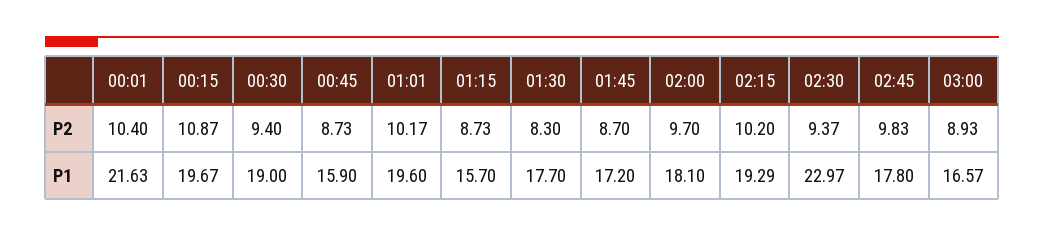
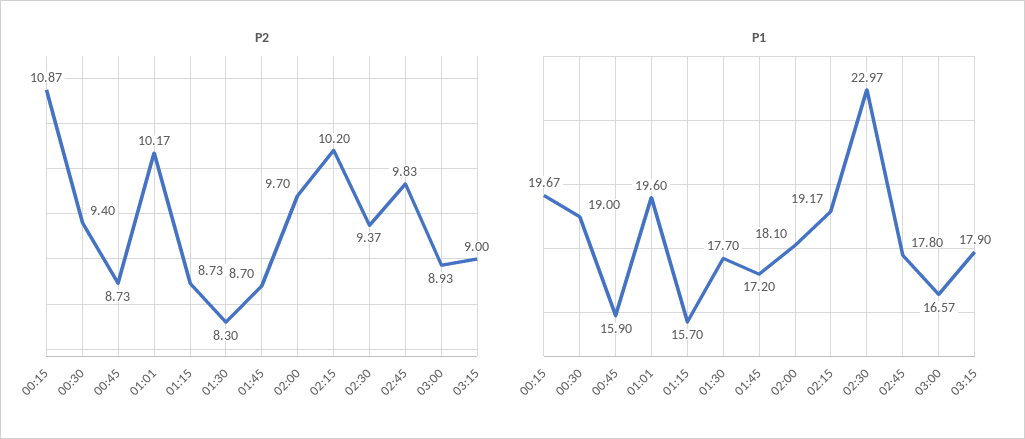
P2, 00:01: 10.4 -> none
P1, 00:01: 21.63 -> none
P1, 02:15: 19.29 -> 19.17
P2, 03:15: none -> 9
P1, 03:15: none -> 17.9

